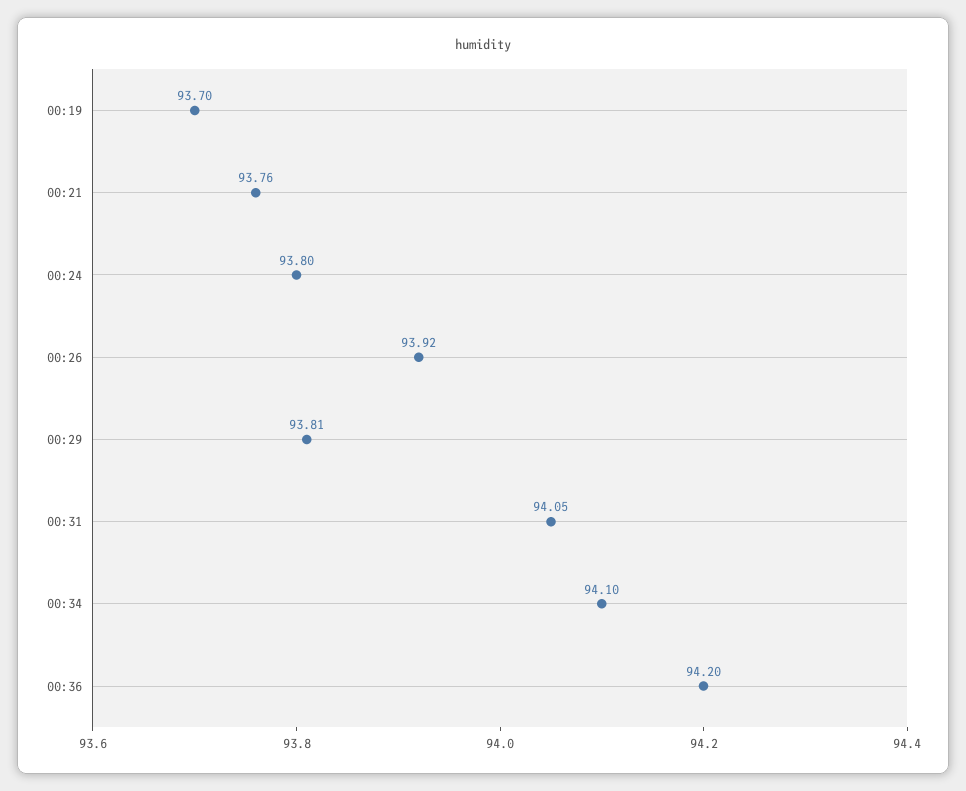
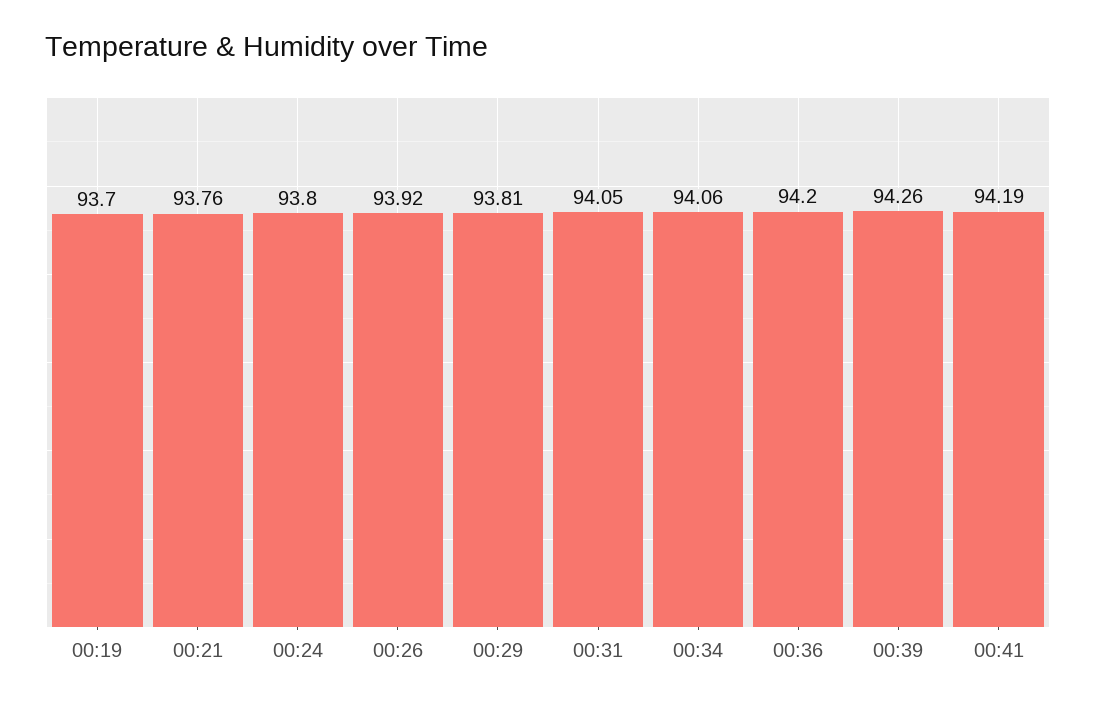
00:34: 94.1 -> 94.06
00:39: none -> 94.26
00:41: none -> 94.19

